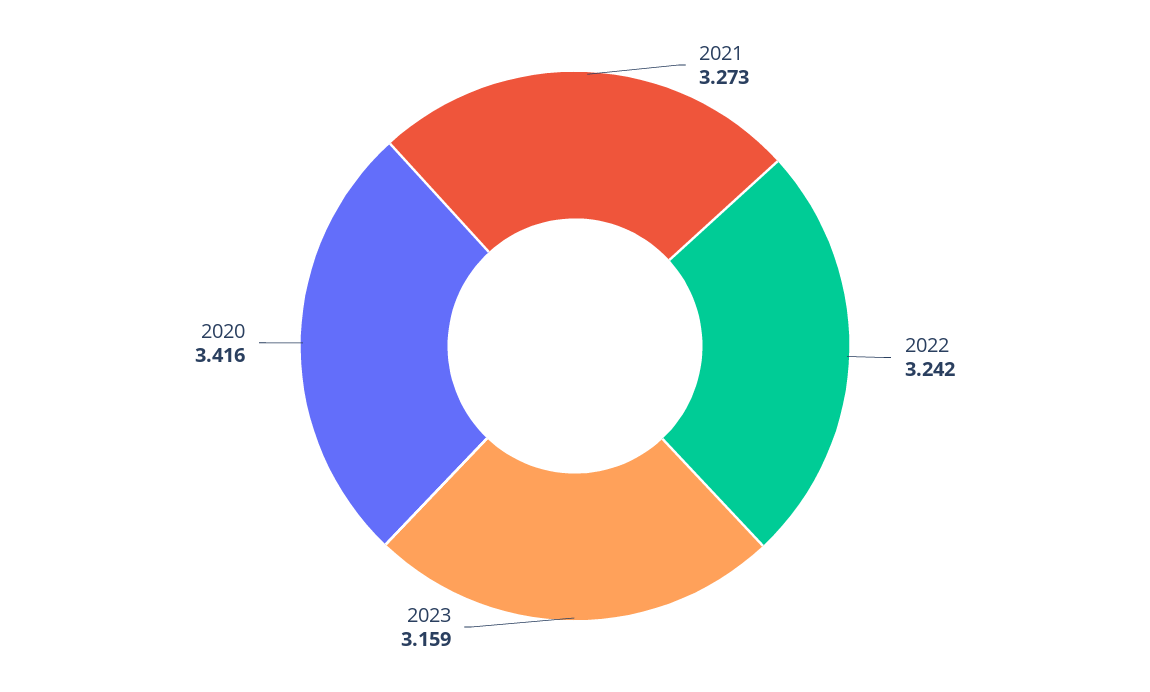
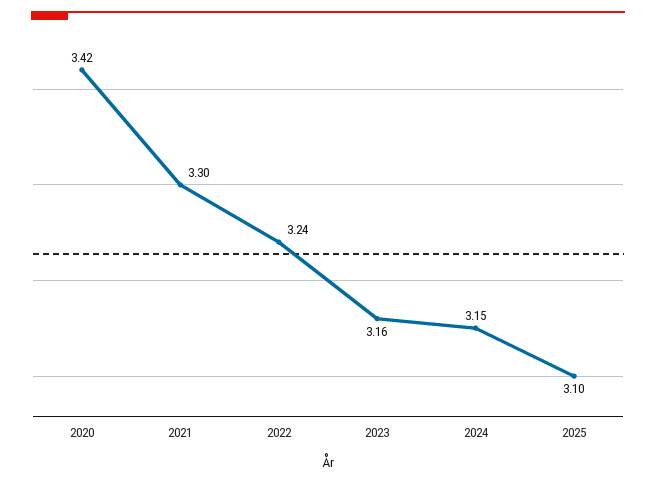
2021: 3.273 -> 3.3
2024: none -> 3.15
2025: none -> 3.1

